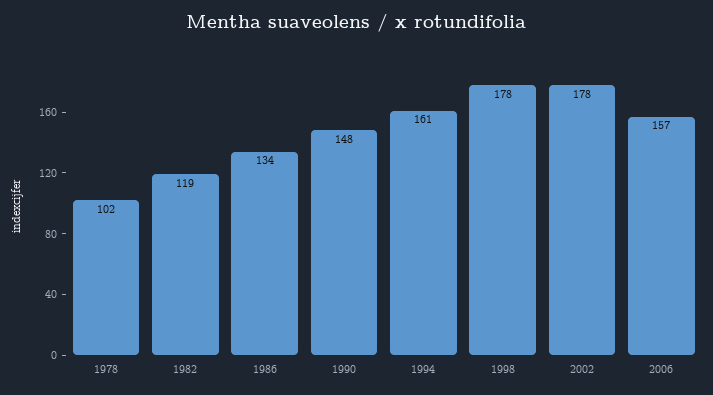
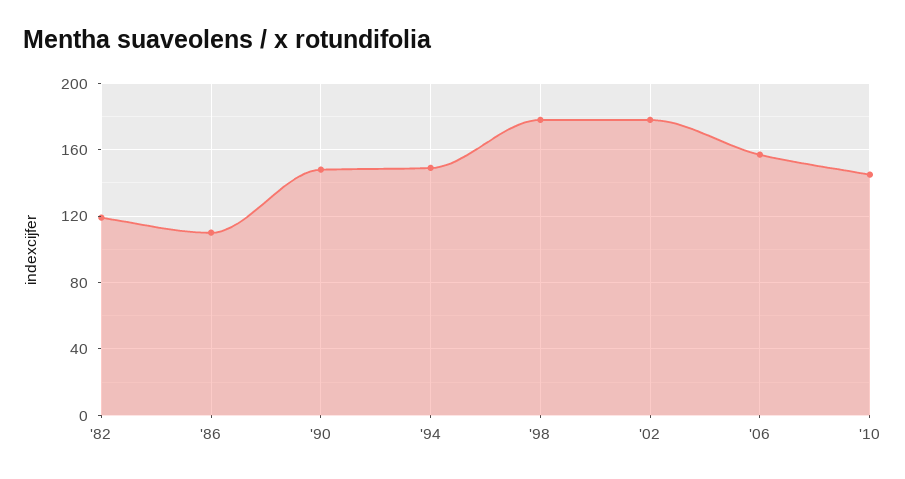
1978: 102 -> none
1986: 134 -> 110
1994: 161 -> 150
'10: none -> 145

